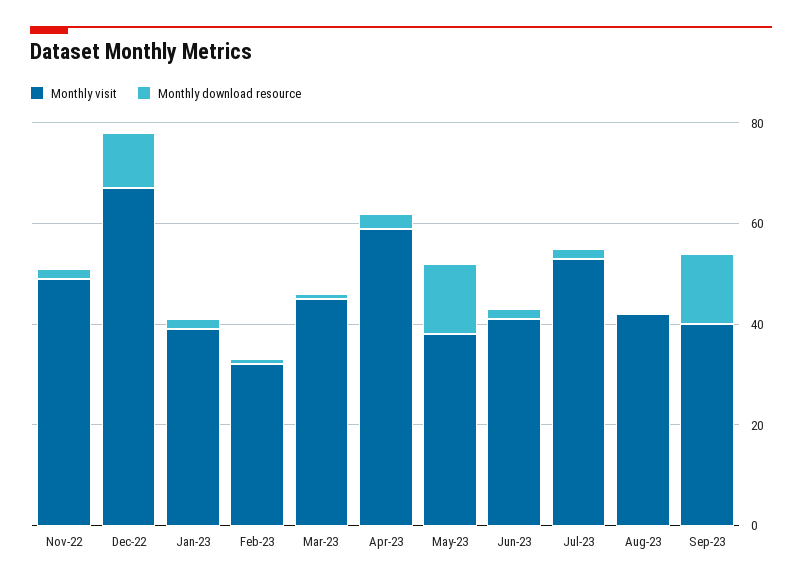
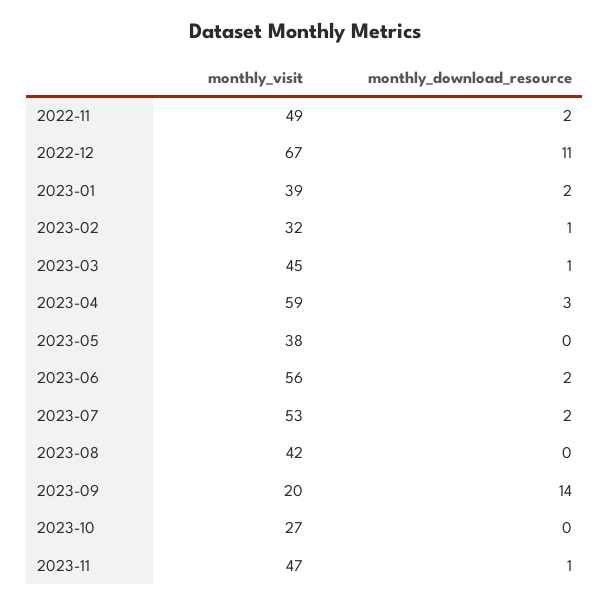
Monthly download resource, May-23: 15 -> 0
Monthly visit, Jun-23: 40 -> 56
Monthly visit, Sep-23: 40 -> 20
Monthly visit, 2023-10: none -> 27
Monthly download resource, 2023-10: none -> 0
Monthly visit, 2023-11: none -> 47
Monthly download resource, 2023-11: none -> 1

